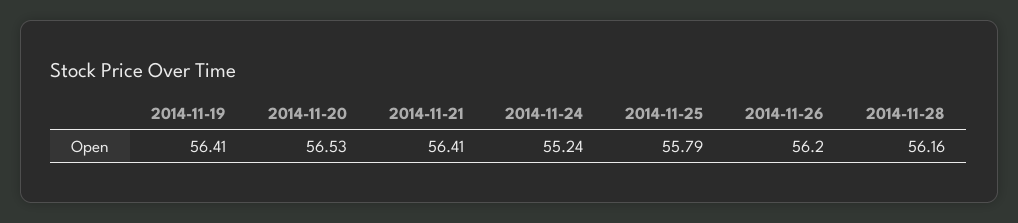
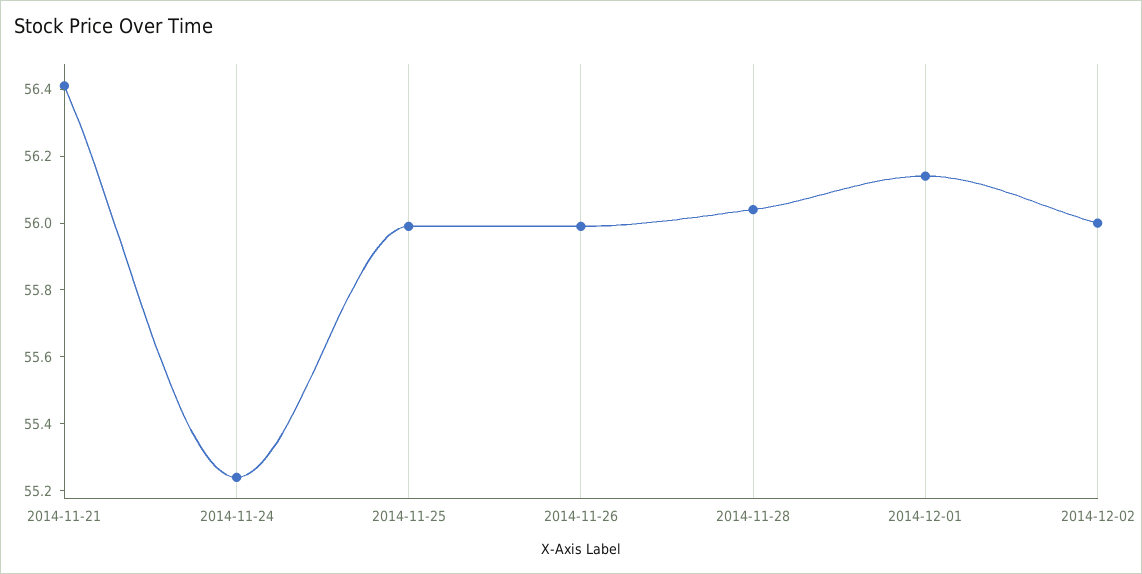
2014-11-19: 56.41 -> none
2014-11-20: 56.53 -> none
2014-11-25: 55.79 -> 56
2014-11-26: 56.2 -> 56
2014-11-28: 56.16 -> 56.05
2014-12-01: none -> 56.15
2014-12-02: none -> 56

